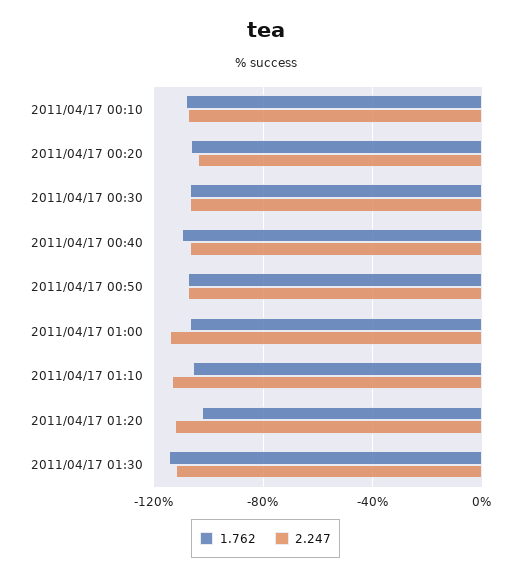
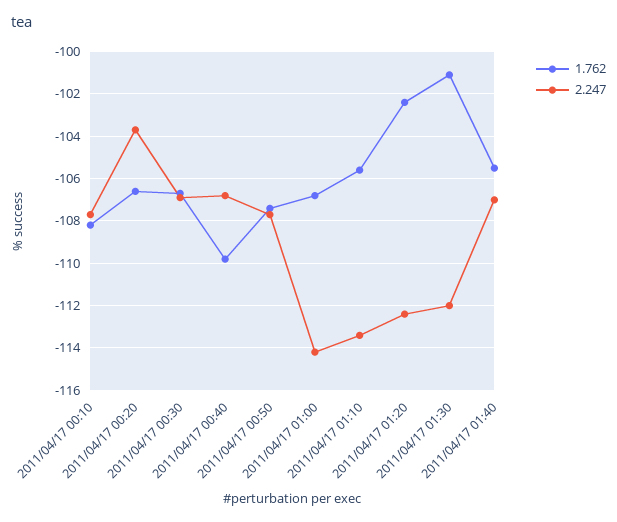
1.762, 2011/04/17 01:30: -115 -> -101
1.762, 2011/04/17 01:40: none -> -105.5
2.247, 2011/04/17 01:40: none -> -107

